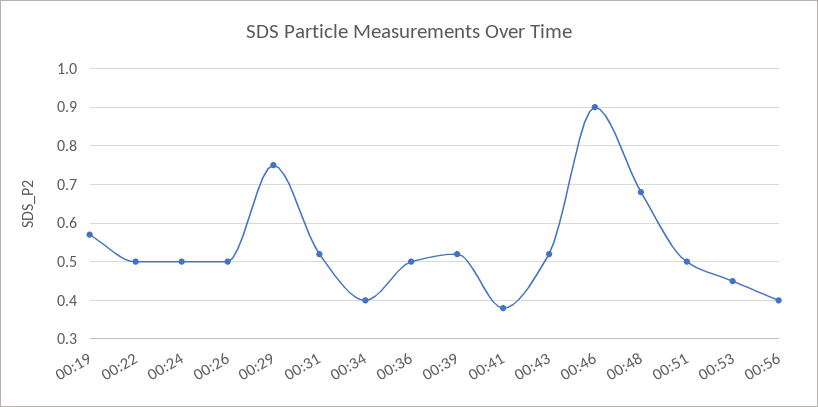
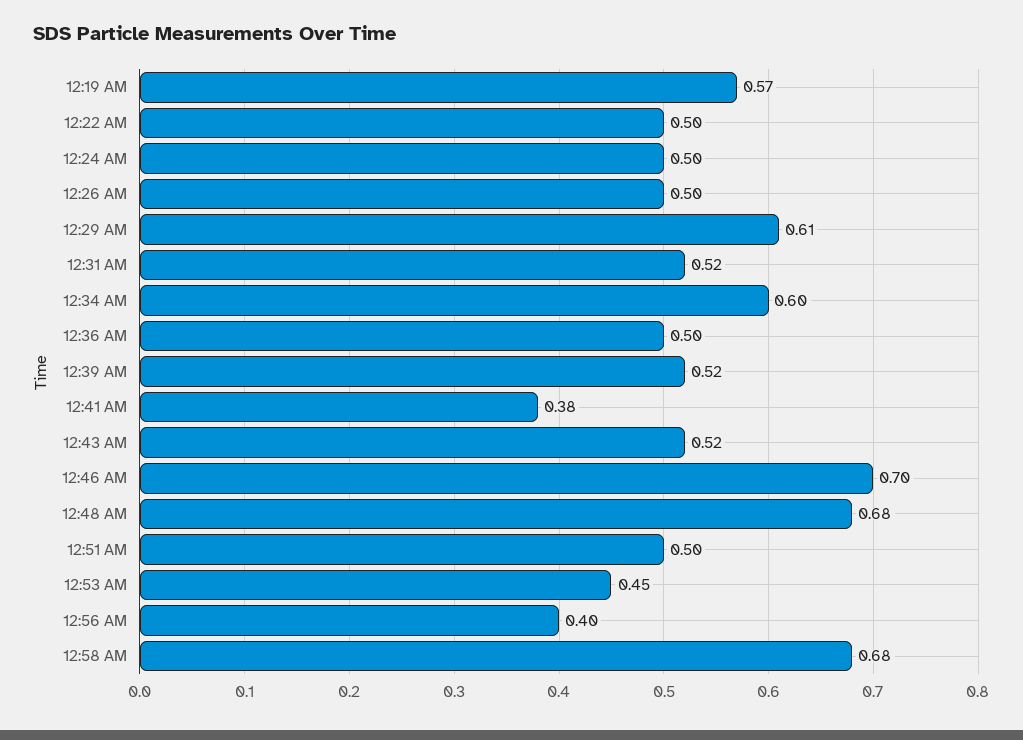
00:29: 0.75 -> 0.61
00:34: 0.4 -> 0.6
00:46: 0.9 -> 0.7
12:58 AM: none -> 0.68

